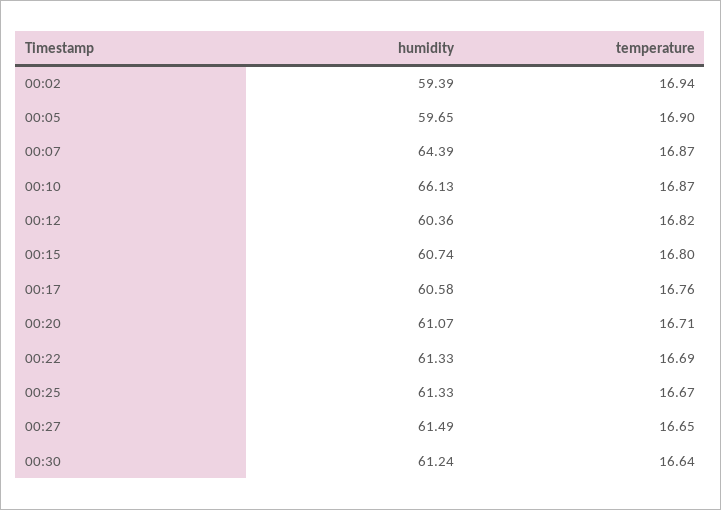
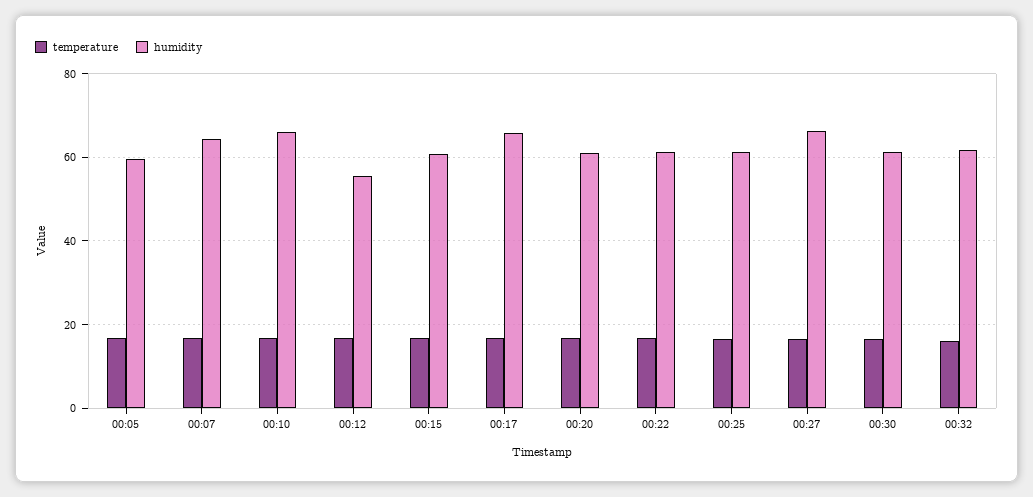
humidity, 00:02: 59.39 -> none
temperature, 00:02: 16.94 -> none
humidity, 00:12: 60.36 -> 56
humidity, 00:17: 60.58 -> 66
humidity, 00:27: 61.49 -> 66
temperature, 00:32: none -> 16
humidity, 00:32: none -> 62

